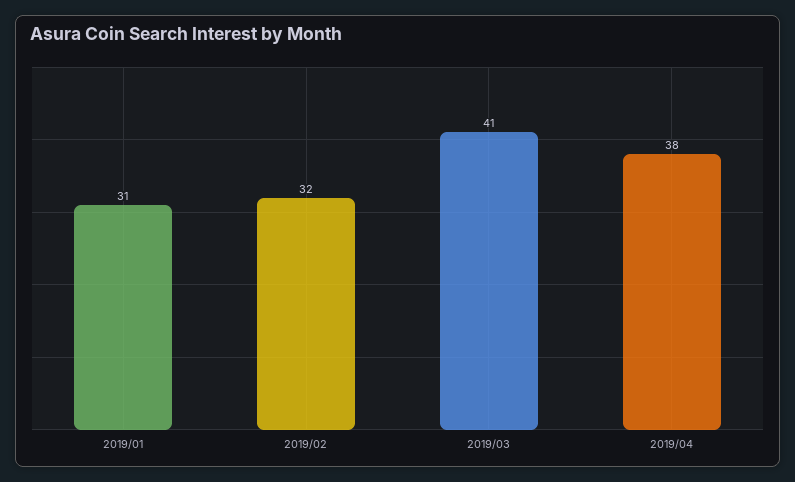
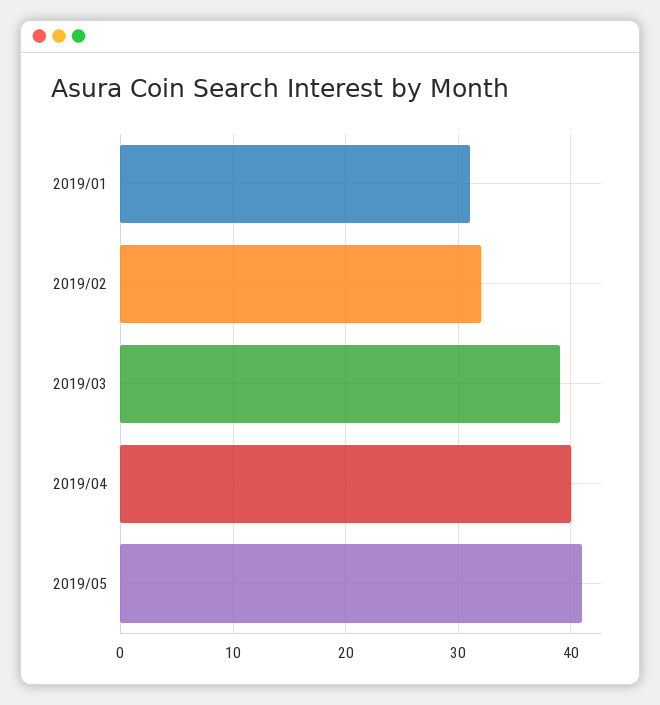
2019/03: 41 -> 39
2019/04: 38 -> 40
2019/05: none -> 41

